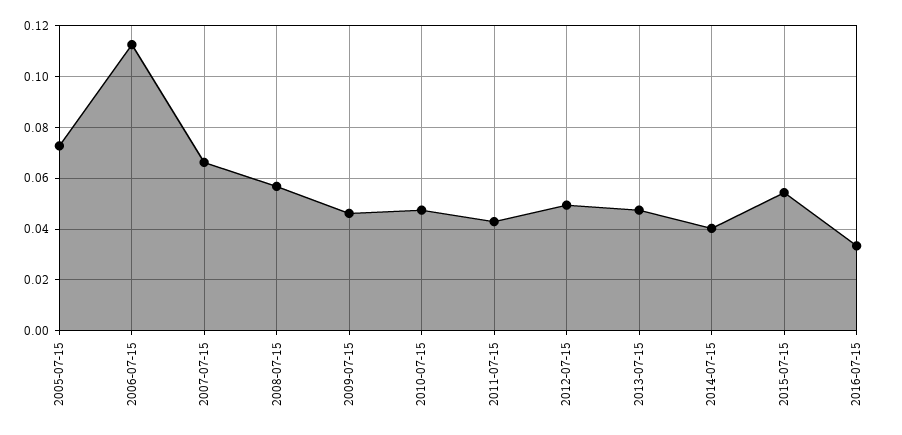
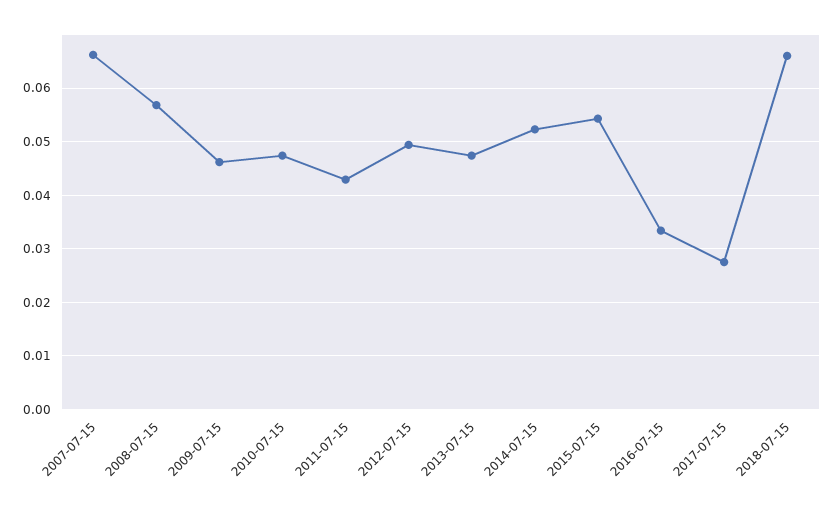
2005-07-15: 0.0725 -> none
2006-07-15: 0.1125 -> none
2014-07-15: 0.04 -> 0.052
2017-07-15: none -> 0.028
2018-07-15: none -> 0.066

